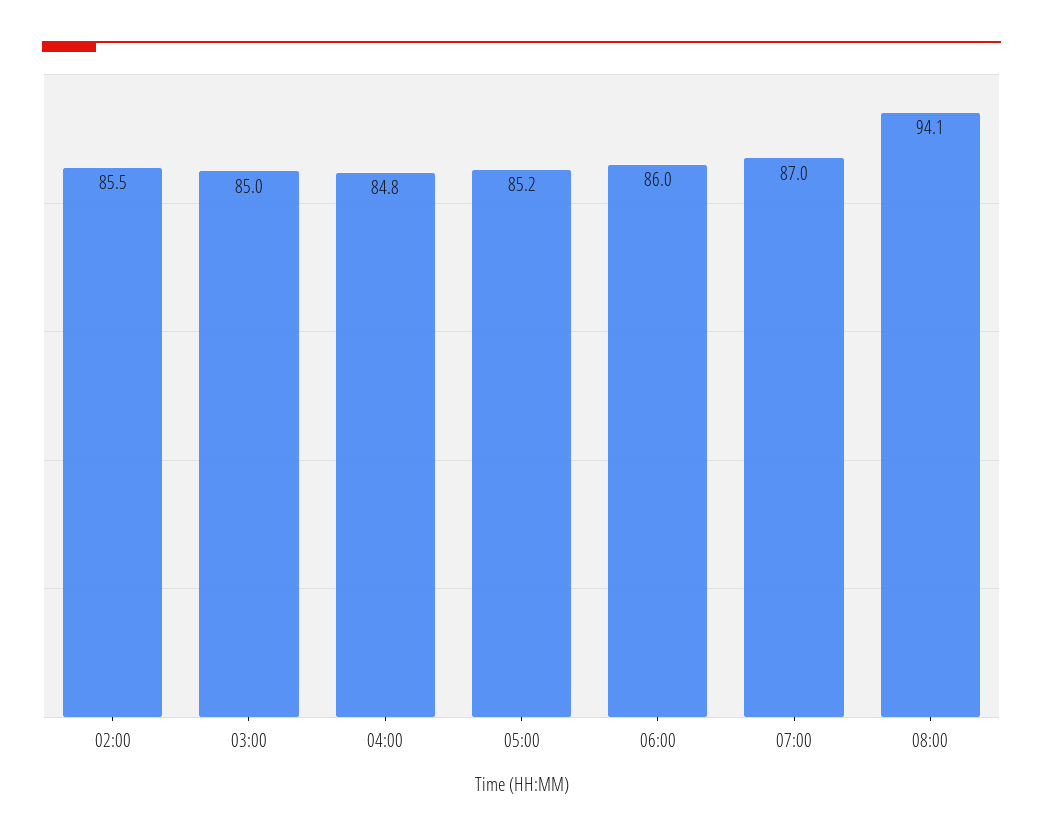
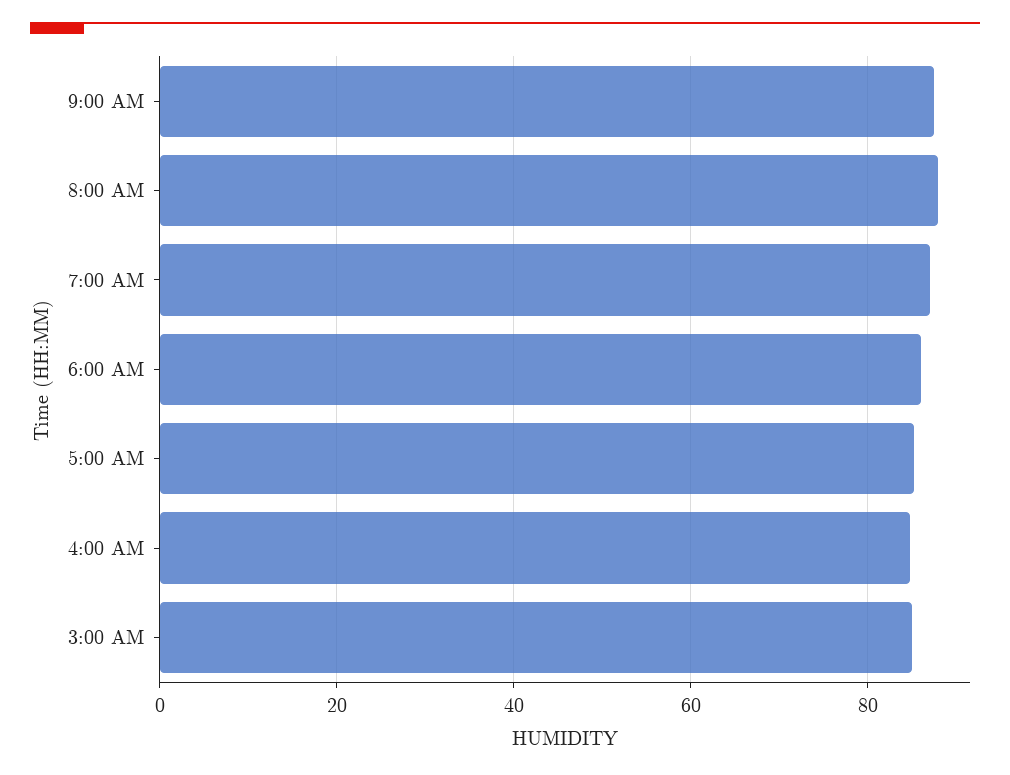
02:00: 85.5 -> none
08:00: 94.1 -> 88
9:00 AM: none -> 88

